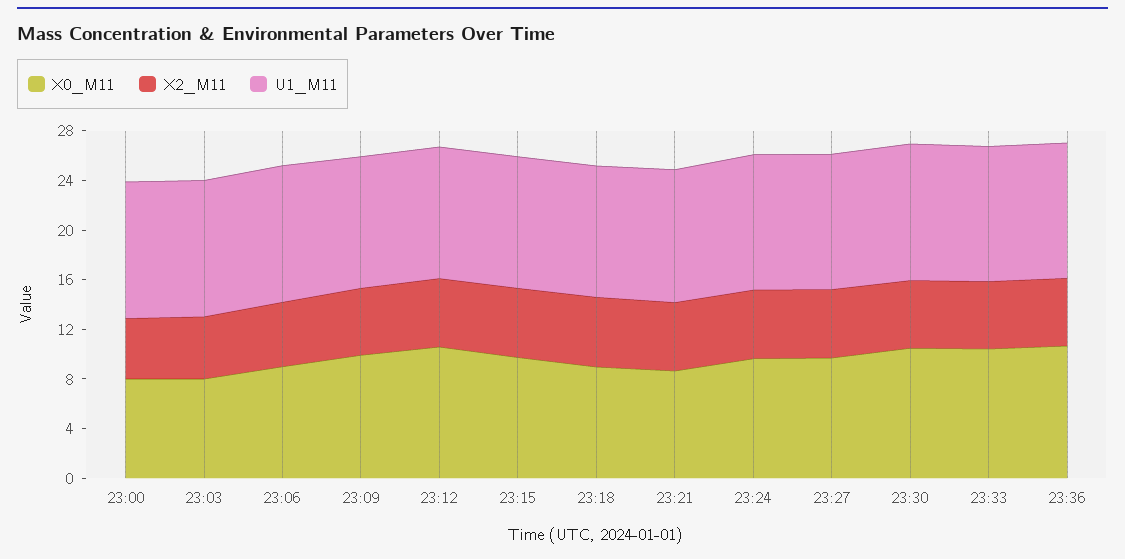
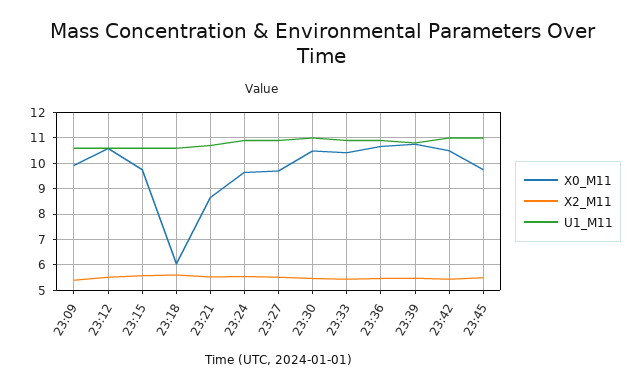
X0_M11, 23:00: 8 -> none
X2_M11, 23:00: 5 -> none
U1_M11, 23:00: 11 -> none
X0_M11, 23:03: 8 -> none
X2_M11, 23:03: 5 -> none
U1_M11, 23:03: 11 -> none
X0_M11, 23:06: 9 -> none
X2_M11, 23:06: 5 -> none
U1_M11, 23:06: 11 -> none
X0_M11, 23:18: 9 -> 6
X0_M11, 23:39: none -> 10.75
X2_M11, 23:39: none -> 5.5
U1_M11, 23:39: none -> 10.75
X0_M11, 23:42: none -> 10.5
X2_M11, 23:42: none -> 5.5
U1_M11, 23:42: none -> 11
X0_M11, 23:45: none -> 9.75
X2_M11, 23:45: none -> 5.5
U1_M11, 23:45: none -> 11

